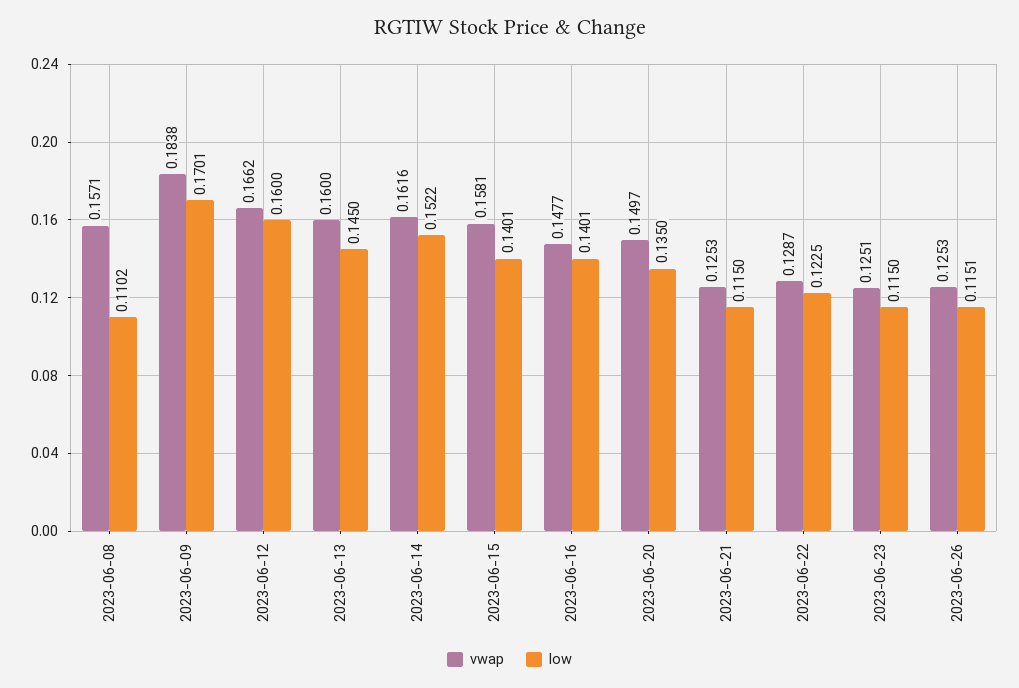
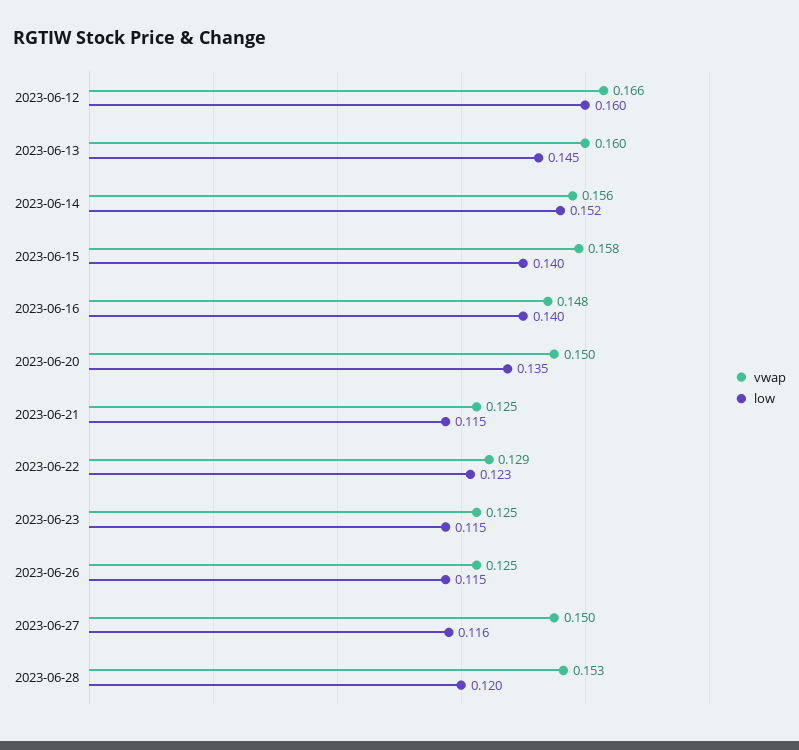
vwap, 2023-06-08: 0.1571 -> none
low, 2023-06-08: 0.1102 -> none
vwap, 2023-06-09: 0.1838 -> none
low, 2023-06-09: 0.1701 -> none
vwap, 2023-06-14: 0.1616 -> 0.156
vwap, 2023-06-27: none -> 0.15
low, 2023-06-27: none -> 0.116
vwap, 2023-06-28: none -> 0.153
low, 2023-06-28: none -> 0.12

